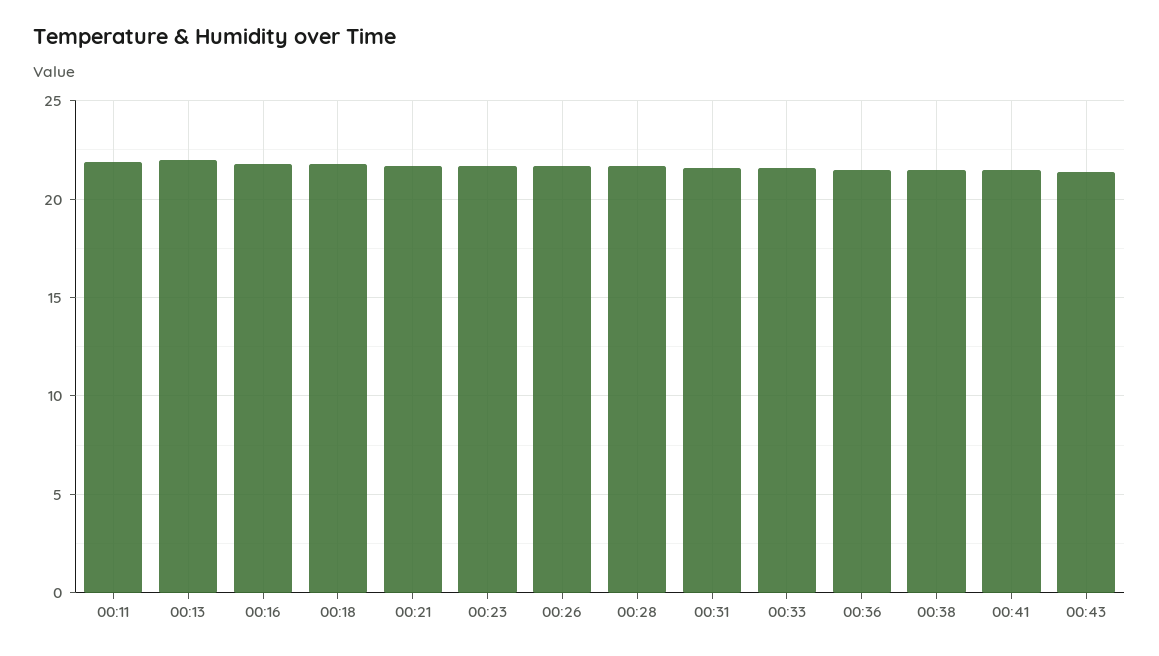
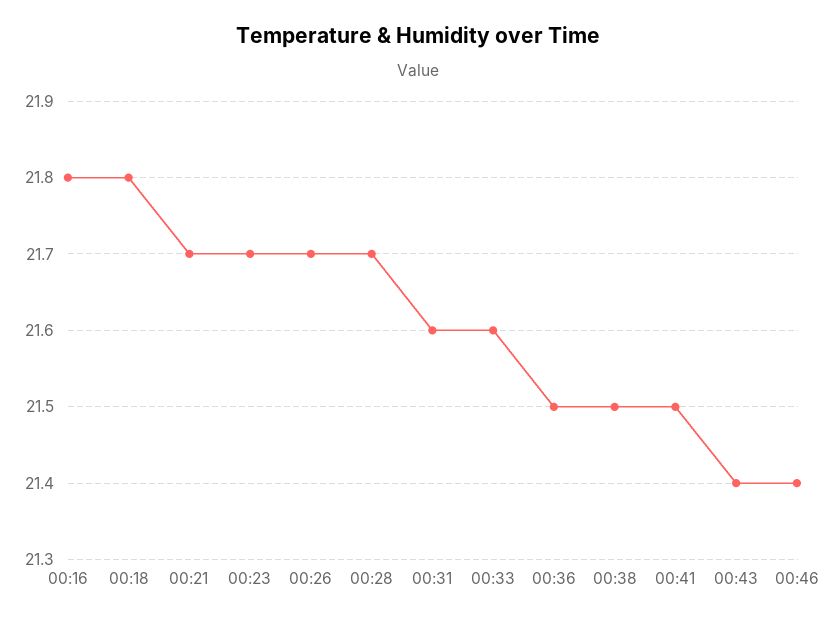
00:11: 22 -> none
00:13: 22 -> none
00:46: none -> 21.4

